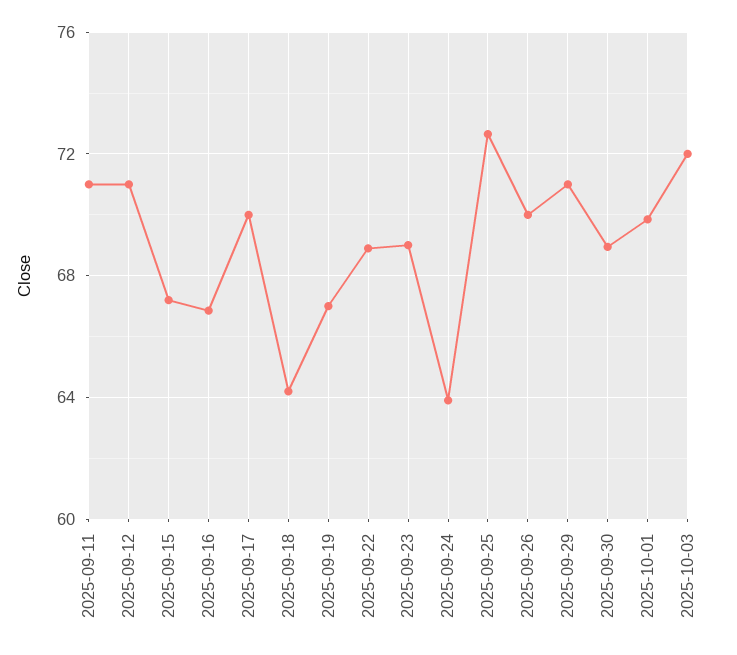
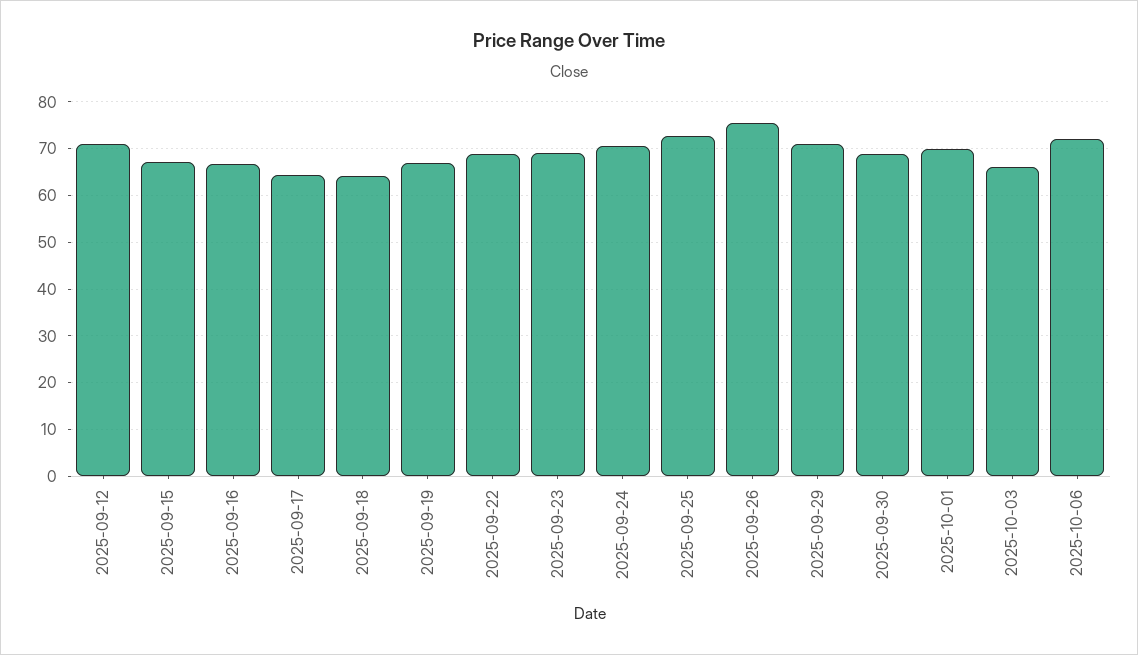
2025-09-11: 71 -> none
2025-09-17: 70 -> 64
2025-09-24: 64 -> 70
2025-09-26: 70 -> 76
2025-10-03: 72 -> 66
2025-10-06: none -> 72

